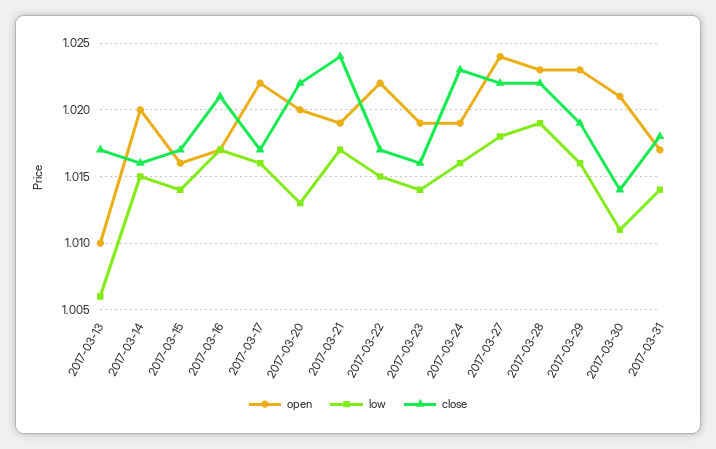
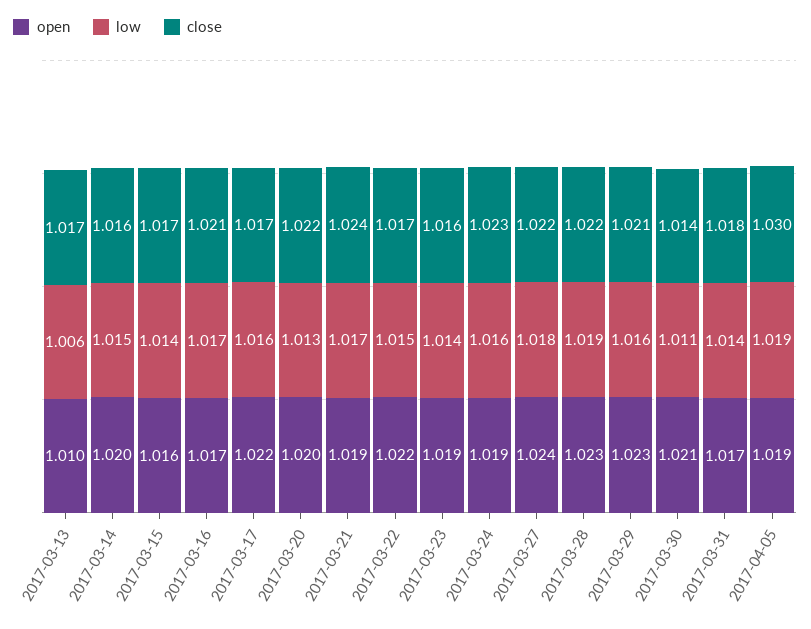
close, 2017-03-29: 1.019 -> 1.021
open, 2017-04-05: none -> 1.019
low, 2017-04-05: none -> 1.019
close, 2017-04-05: none -> 1.03

